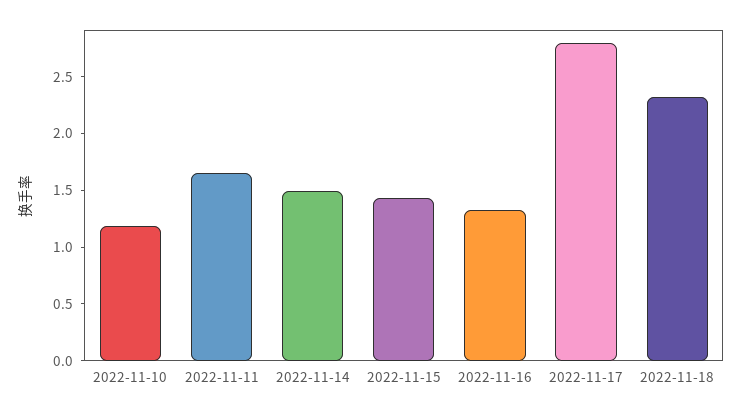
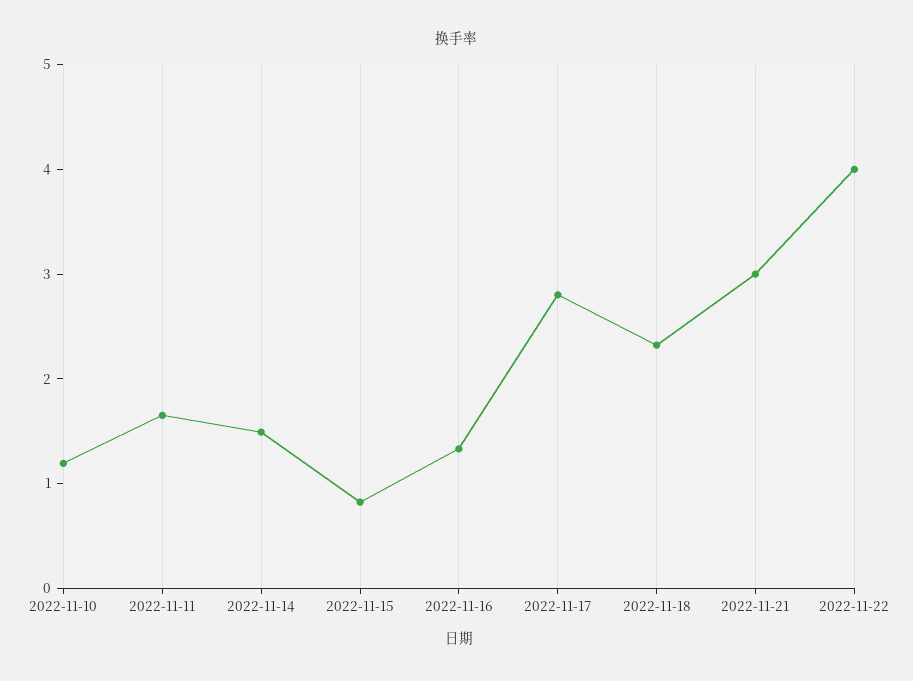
2022-11-15: 1.4 -> 0.8
2022-11-21: none -> 3
2022-11-22: none -> 4

